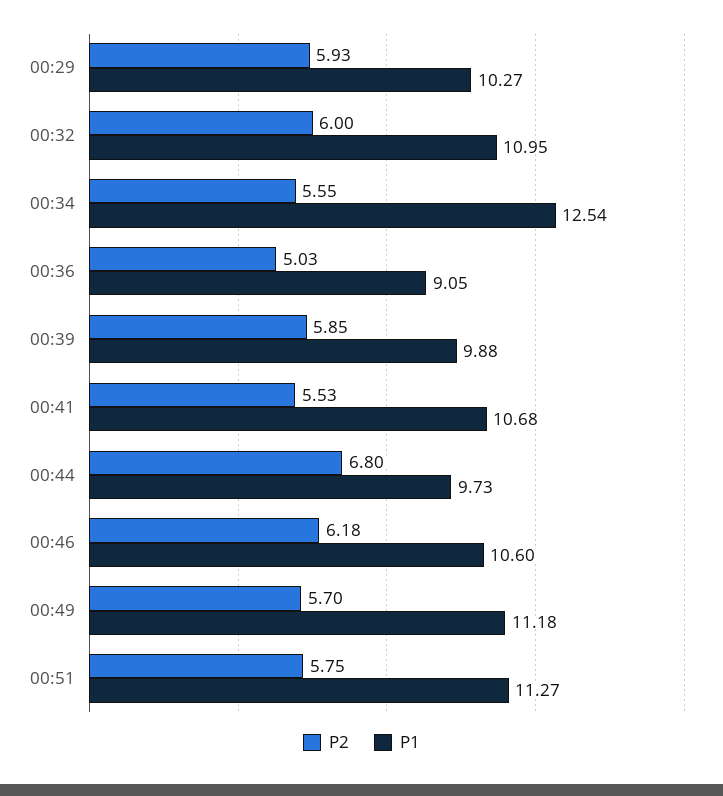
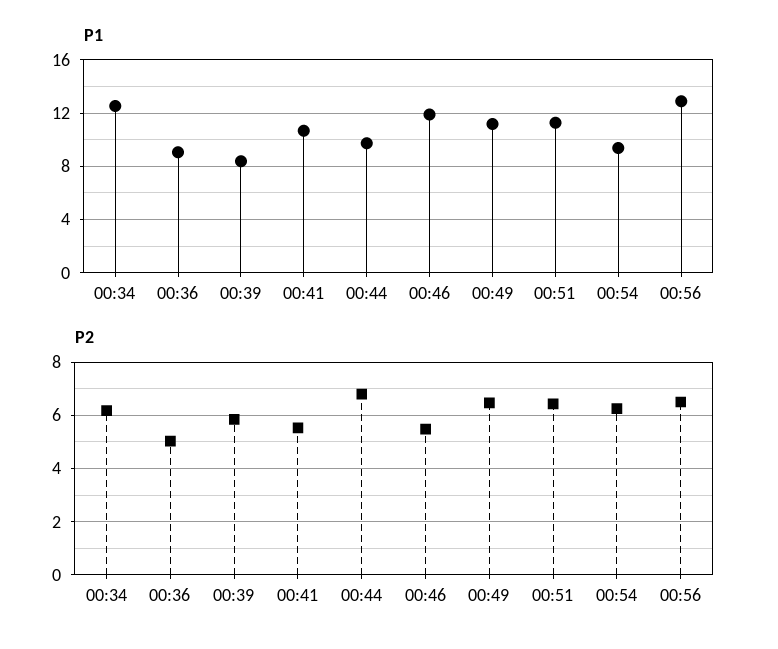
P2, 00:29: 5.93 -> none
P1, 00:29: 10.27 -> none
P2, 00:32: 6 -> none
P1, 00:32: 10.95 -> none
P2, 00:34: 5.55 -> 6.25
P1, 00:39: 9.88 -> 8.5
P2, 00:46: 6.18 -> 5.5
P1, 00:46: 10.6 -> 12
P2, 00:49: 5.7 -> 6.5
P2, 00:51: 5.75 -> 6.5
P1, 00:54: none -> 9.5
P1, 00:56: none -> 13
P2, 00:54: none -> 6.25
P2, 00:56: none -> 6.5

